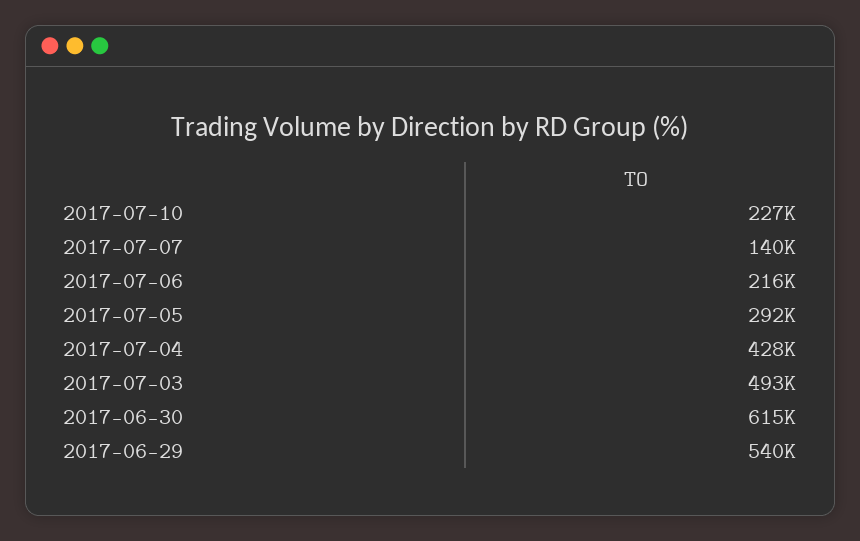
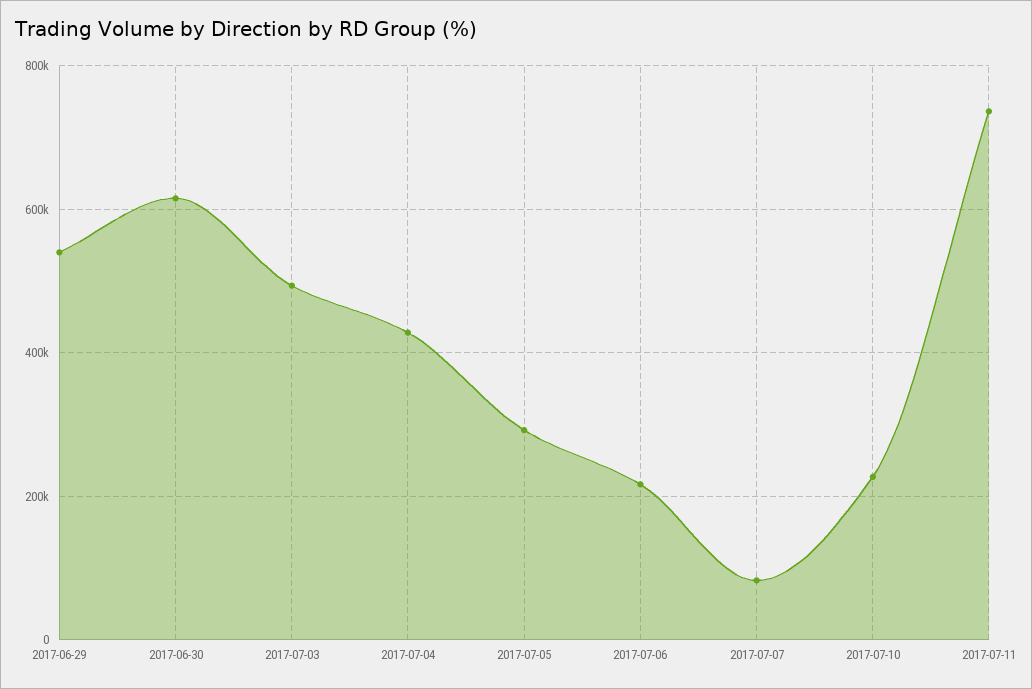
2017-07-07: 140000 -> 80000
2017-07-11: none -> 740000

